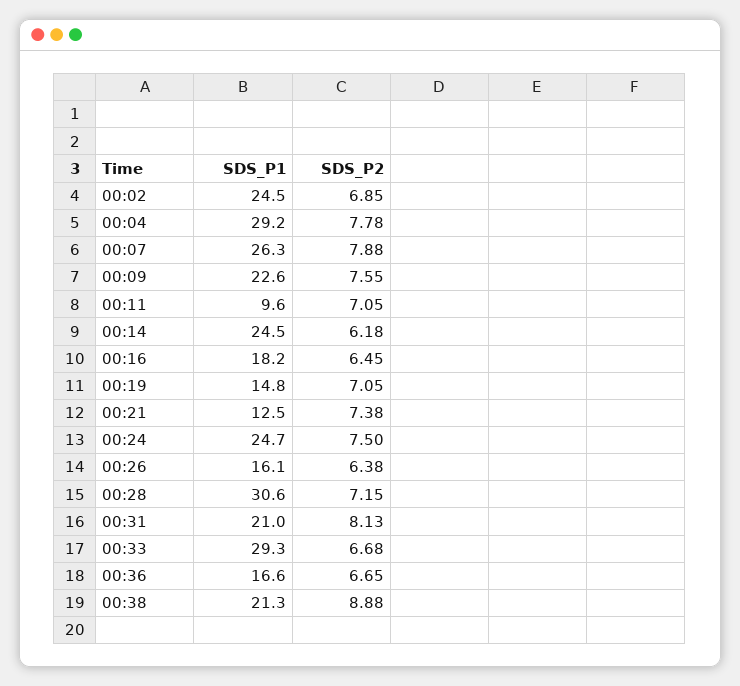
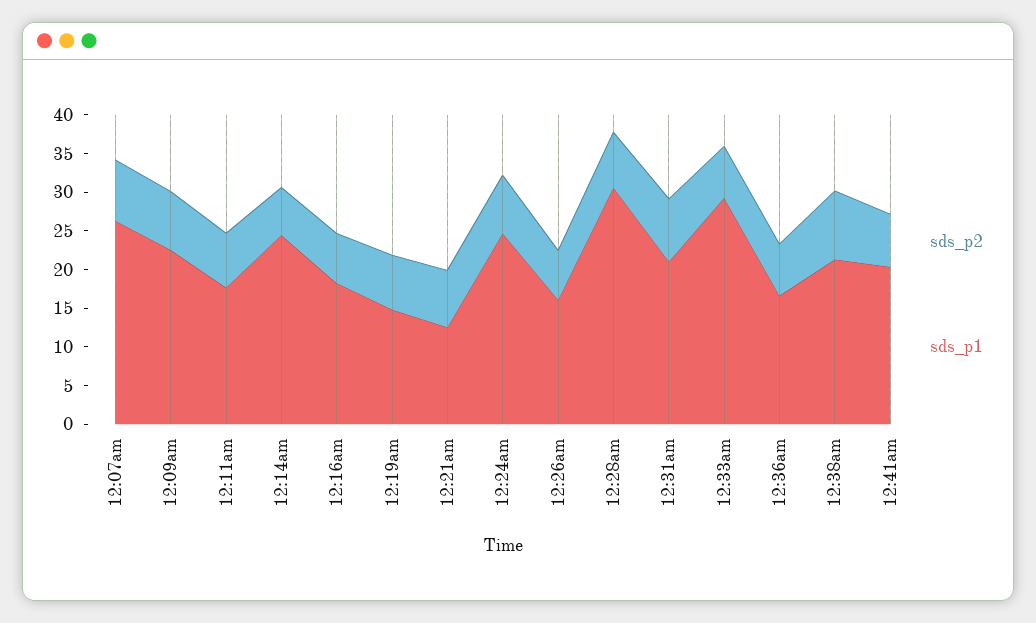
SDS_P1, 00:02: 24.5 -> none
SDS_P2, 00:02: 6.85 -> none
SDS_P1, 00:04: 29.2 -> none
SDS_P2, 00:04: 7.78 -> none
SDS_P1, 00:11: 9.6 -> 17.5
SDS_P2, 12:41am: none -> 7.5
SDS_P1, 12:41am: none -> 20

